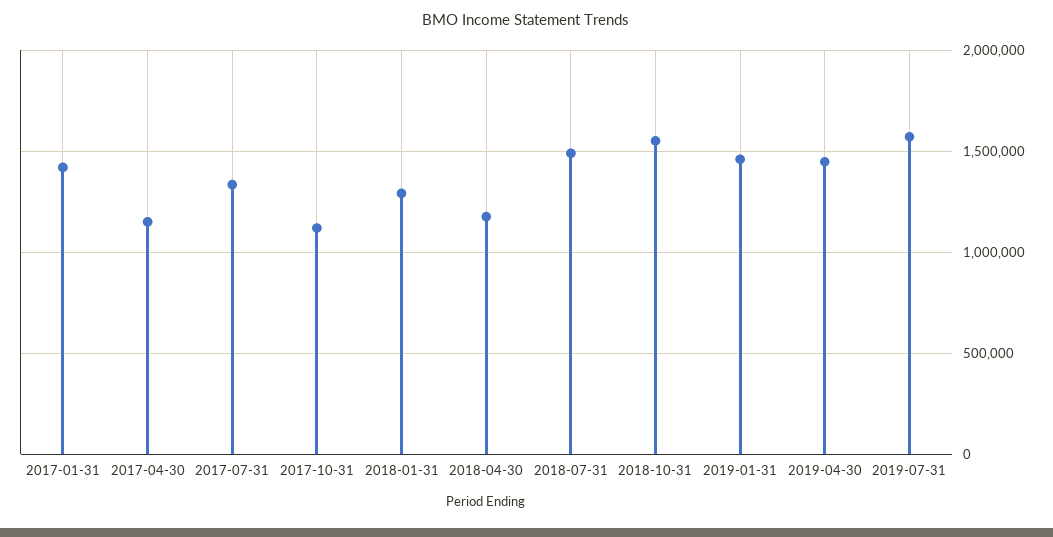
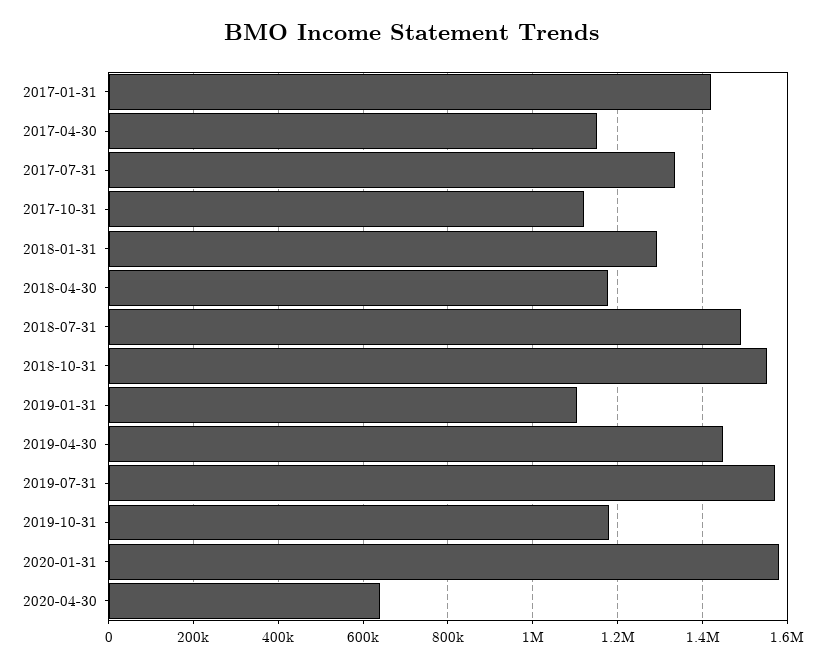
2019-01-31: 1450000 -> 1100000
2019-10-31: none -> 1180000
2020-01-31: none -> 1580000
2020-04-30: none -> 640000

